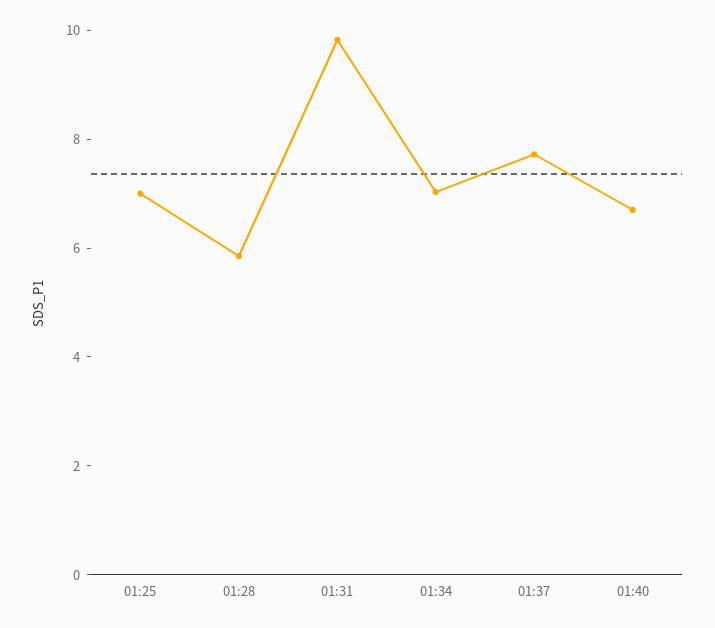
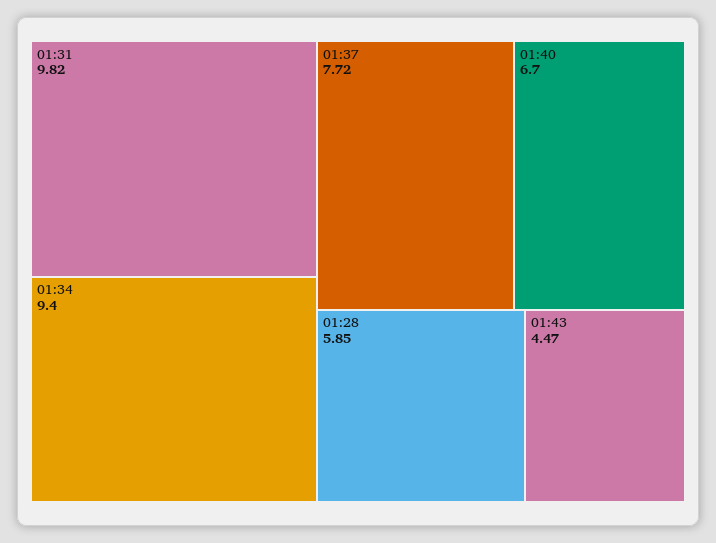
01:25: 7 -> none
01:34: 7 -> 9.4
01:43: none -> 4.47

